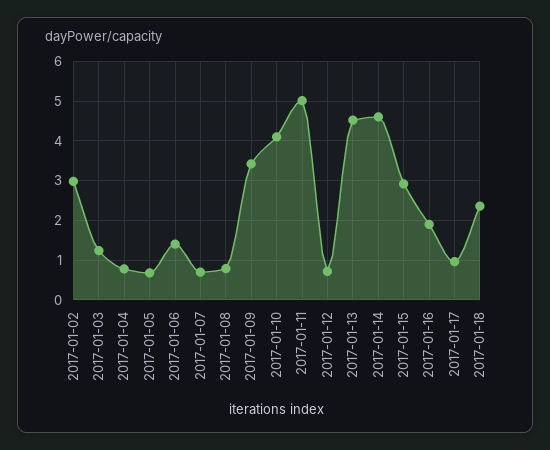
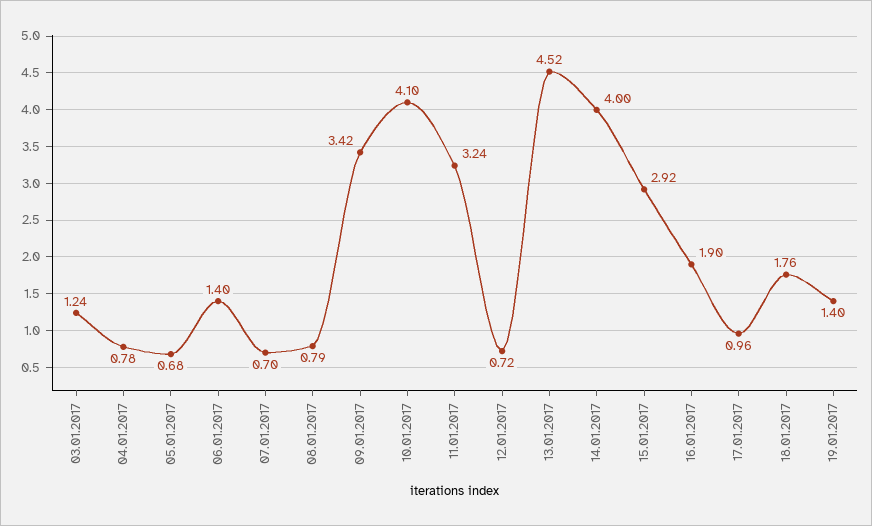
2017-01-02: 3 -> none
2017-01-11: 5 -> 3.24
2017-01-14: 4.6 -> 4
2017-01-18: 2.4 -> 1.76
19.01.2017: none -> 1.4

